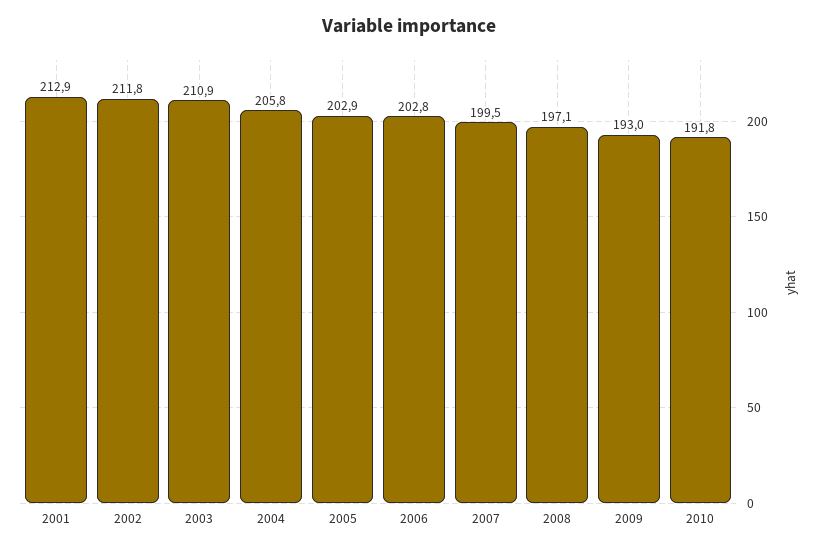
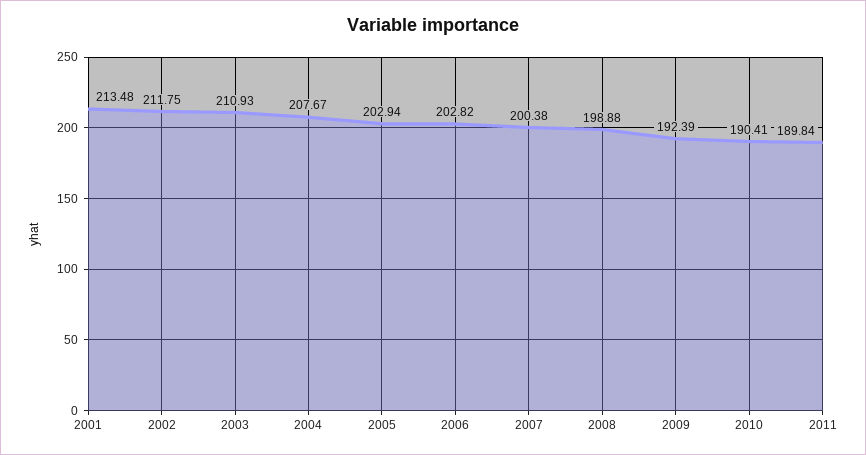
2001: 212.9 -> 213.48
2004: 205.8 -> 207.67
2007: 199.5 -> 200.38
2008: 197.1 -> 198.88
2009: 193 -> 192.39
2010: 191.8 -> 190.41
2011: none -> 189.84

